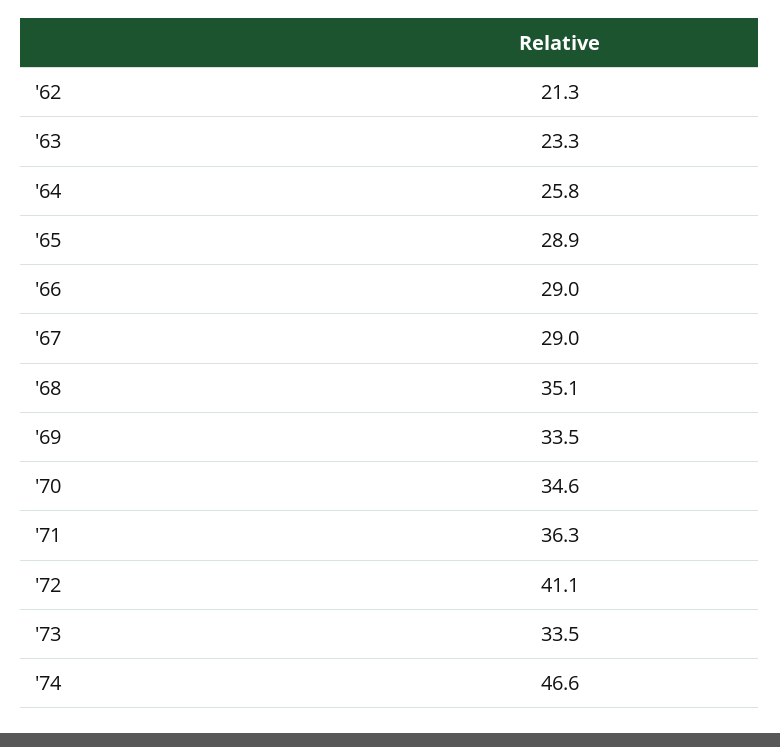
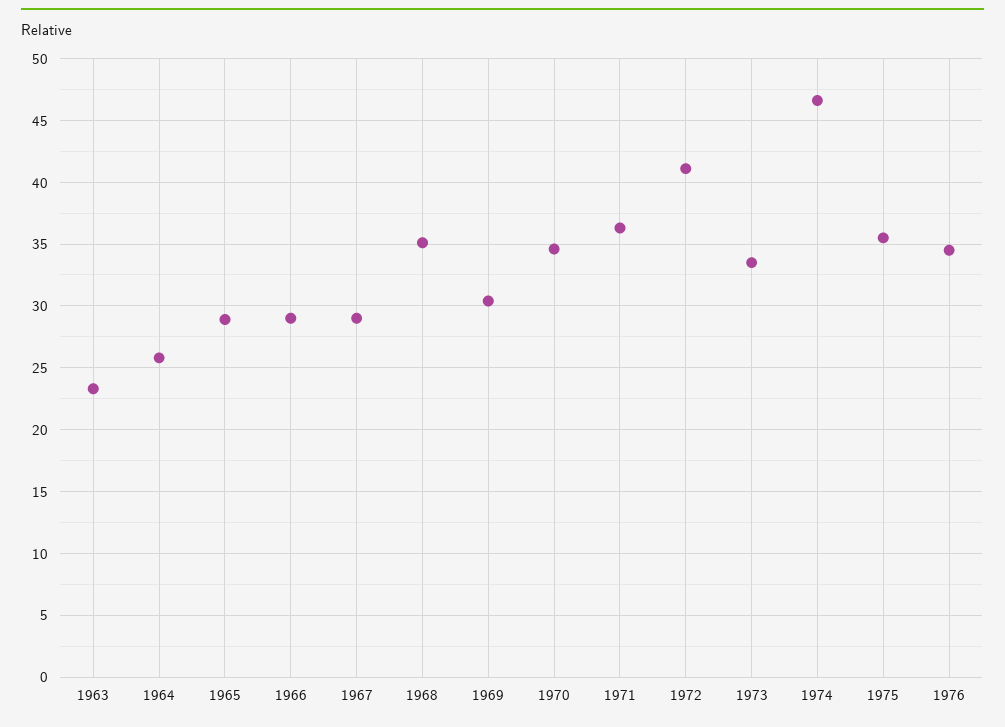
'62: 21.3 -> none
'69: 33.5 -> 30.5
1975: none -> 35.5
1976: none -> 34.5

